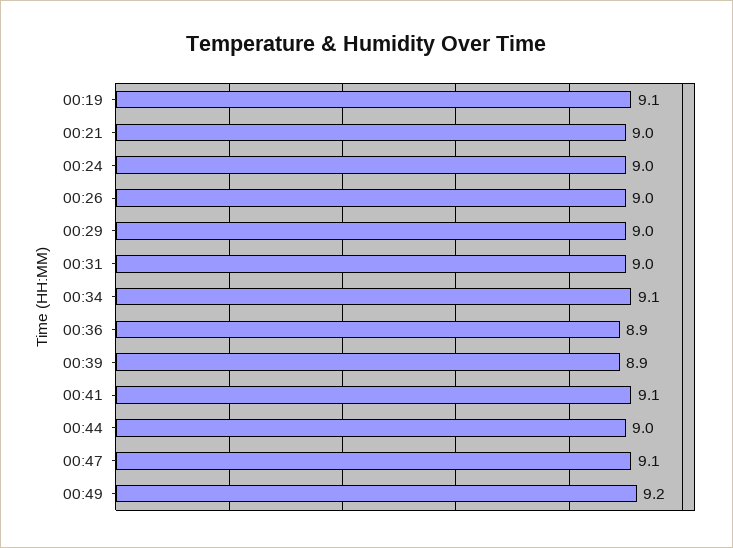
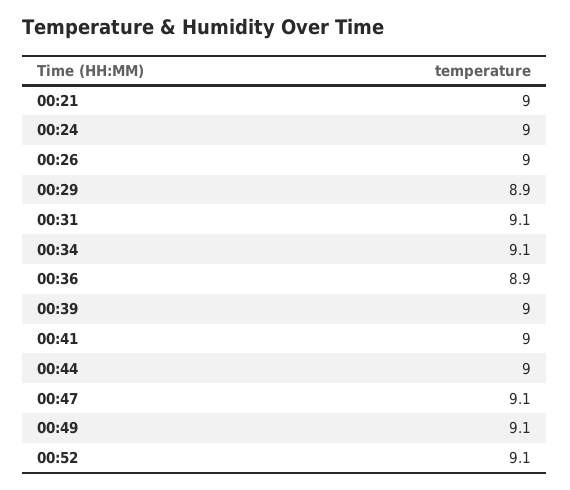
00:19: 9.1 -> none
00:29: 9 -> 8.9
00:31: 9 -> 9.1
00:39: 8.9 -> 9
00:41: 9.1 -> 9
00:49: 9.2 -> 9.1
00:52: none -> 9.1

